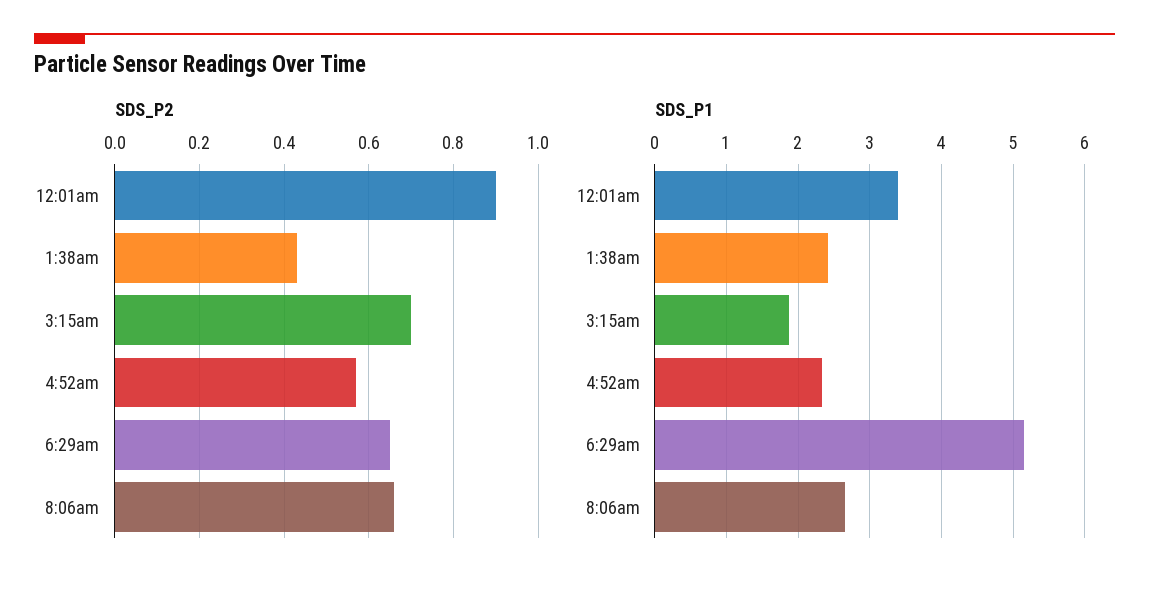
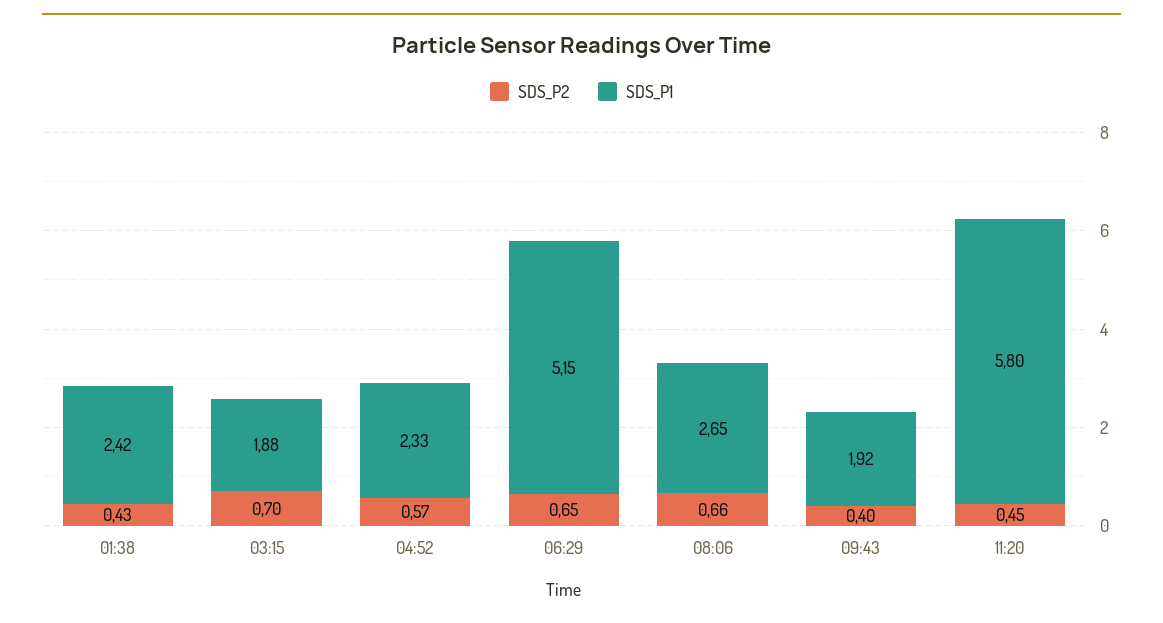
SDS_P2, 12:01am: 0.9 -> none
SDS_P1, 12:01am: 3.4 -> none
SDS_P2, 09:43: none -> 0.4
SDS_P1, 09:43: none -> 1.92
SDS_P2, 11:20: none -> 0.45
SDS_P1, 11:20: none -> 5.8

